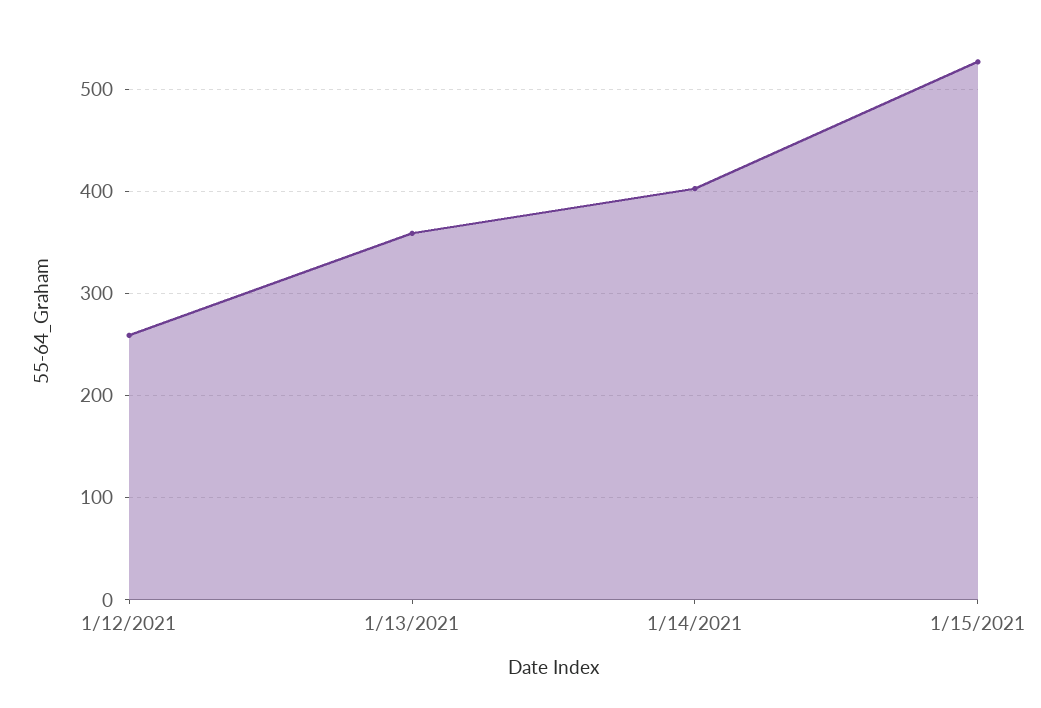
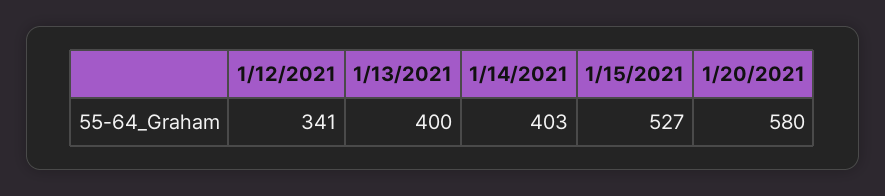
1/12/2021: 260 -> 341
1/13/2021: 360 -> 400
1/20/2021: none -> 580

